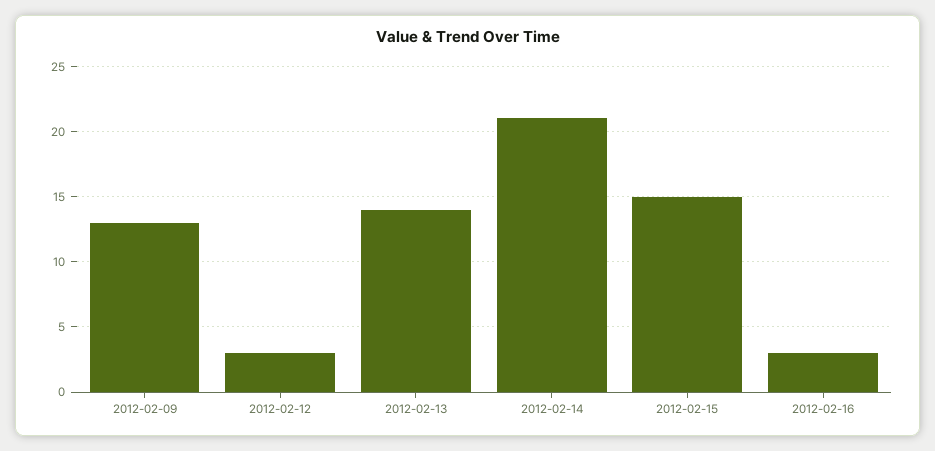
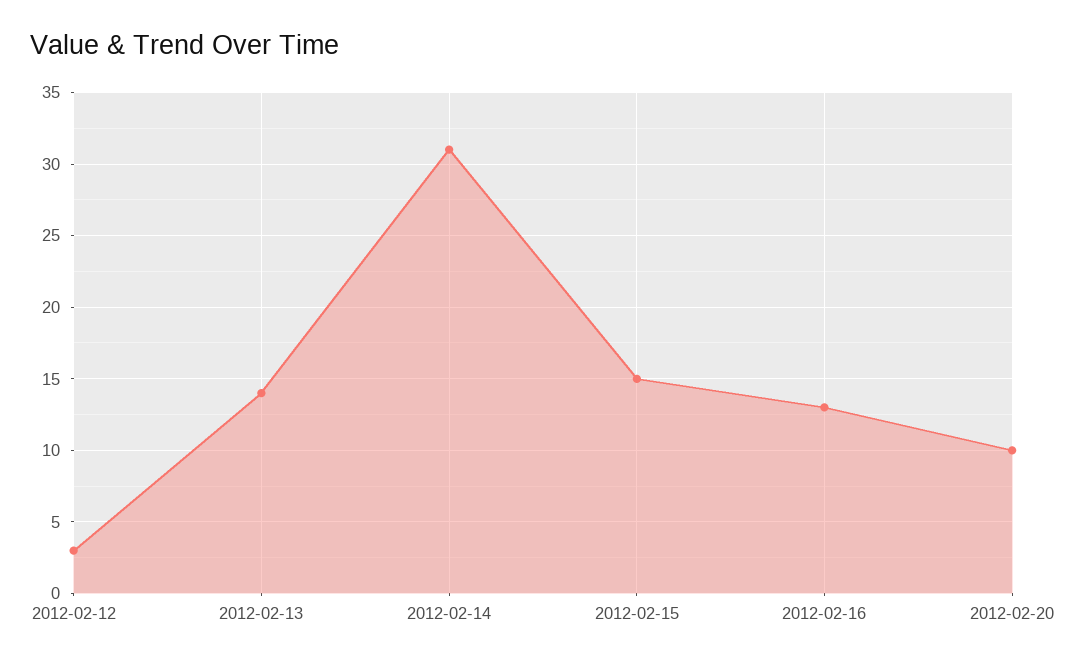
2012-02-09: 13 -> none
2012-02-14: 21 -> 31
2012-02-16: 3 -> 13
2012-02-20: none -> 10

